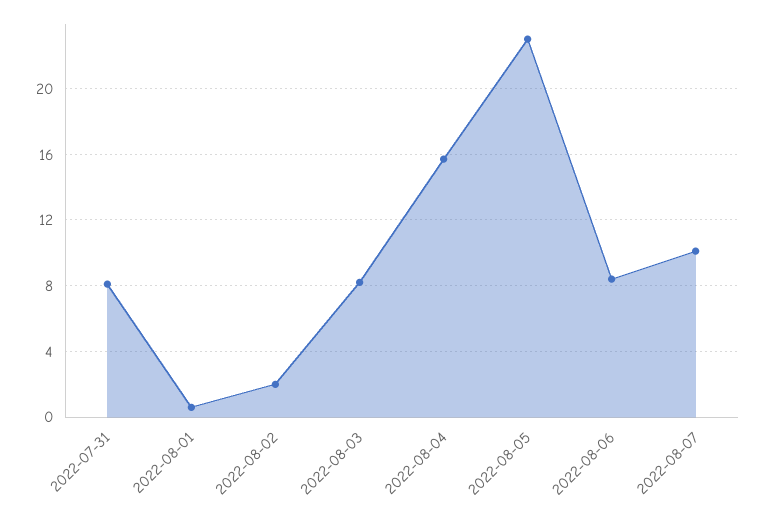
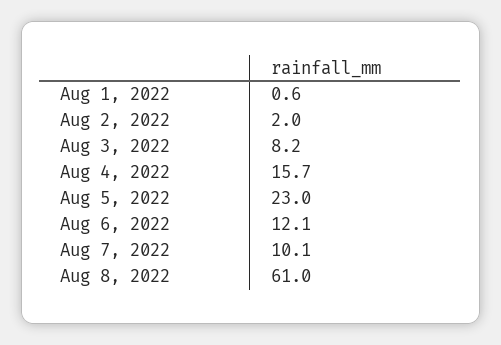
2022-07-31: 8 -> none
2022-08-06: 8.5 -> 12.1
Aug 8, 2022: none -> 61

